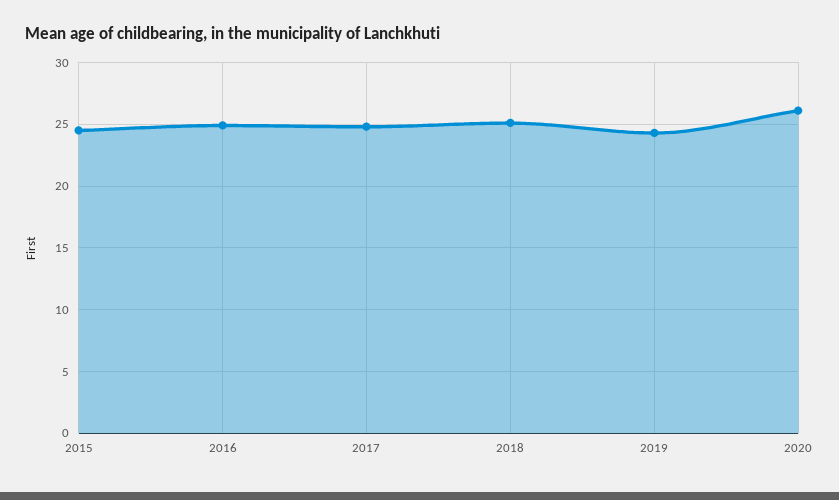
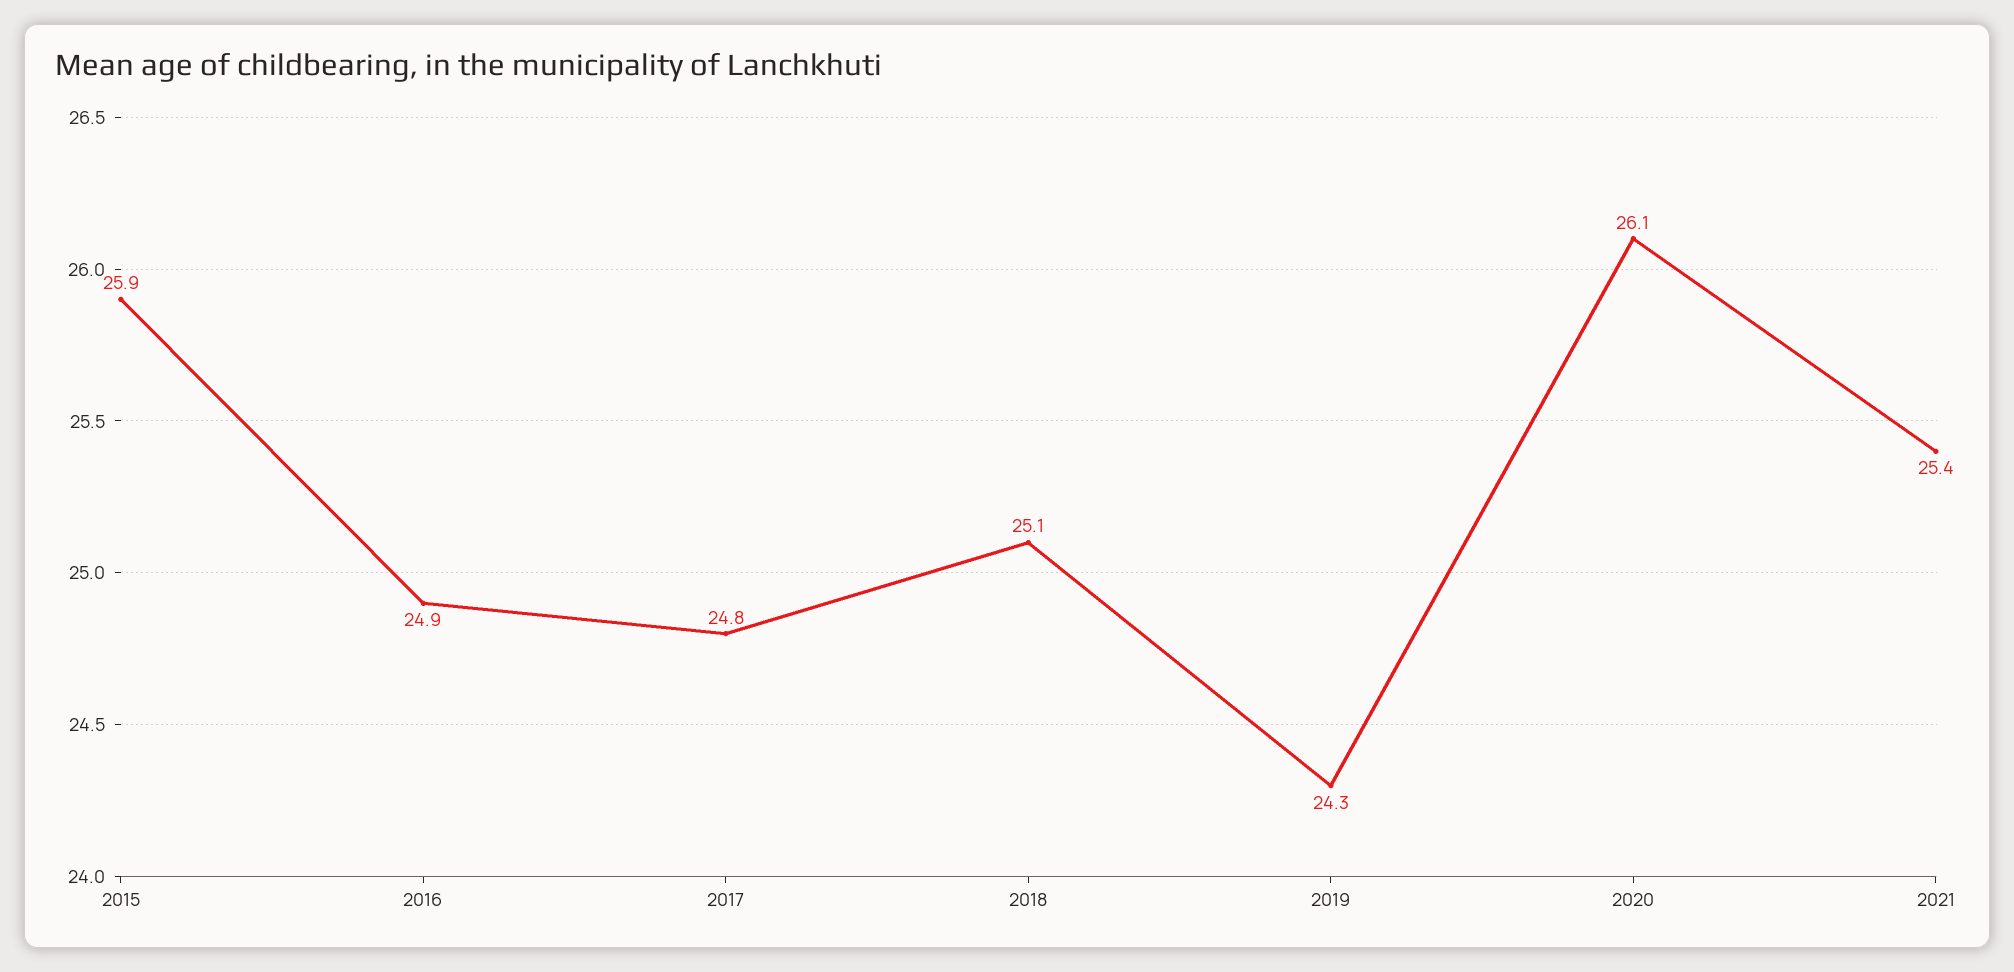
2015: 24.5 -> 25.9
2021: none -> 25.4

